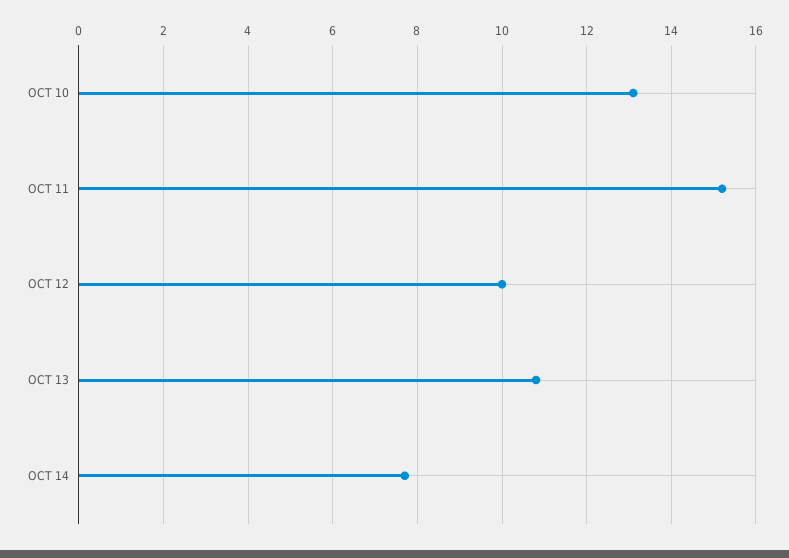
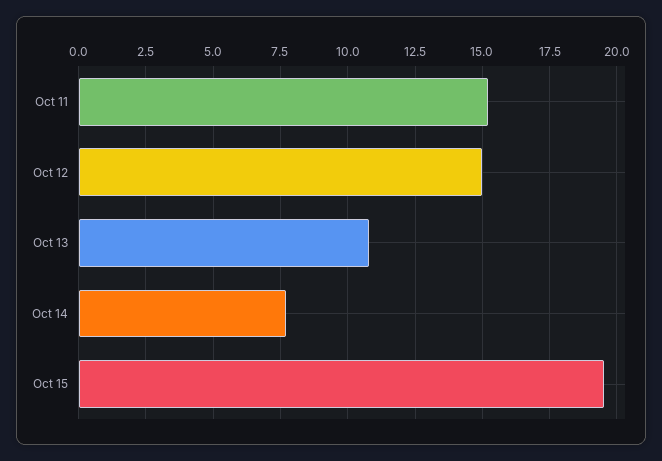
OCT 10: 13 -> none
OCT 12: 10 -> 15
Oct 15: none -> 19.5

